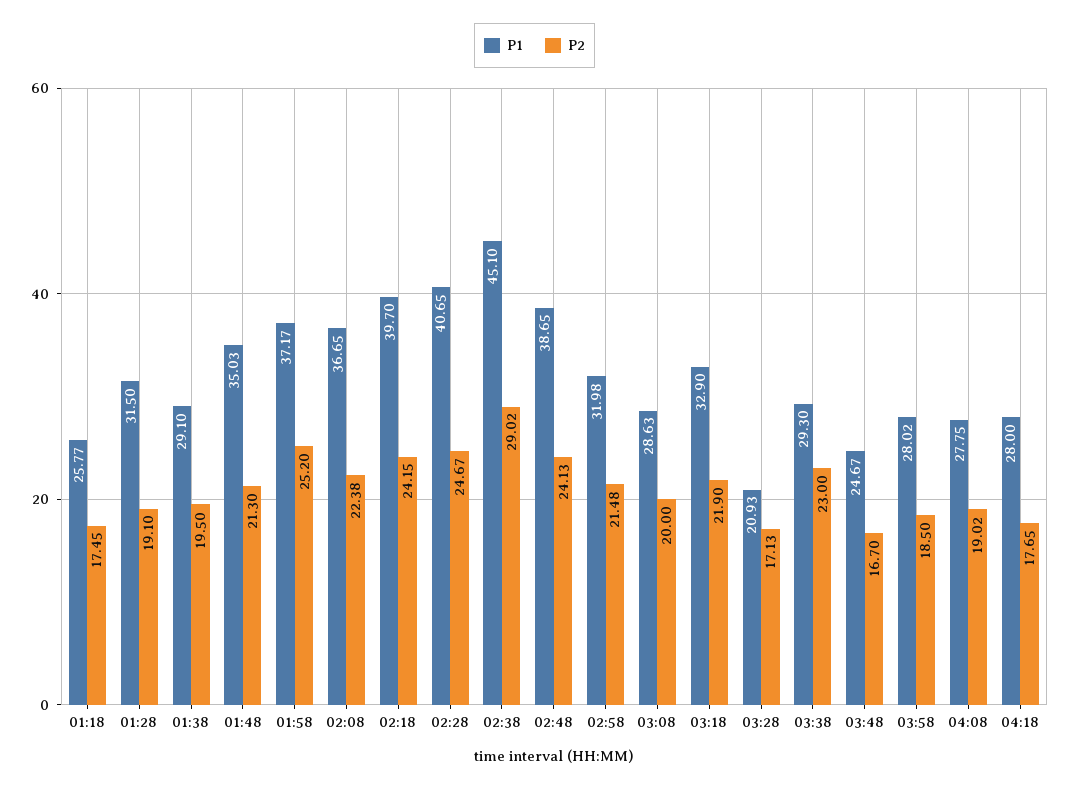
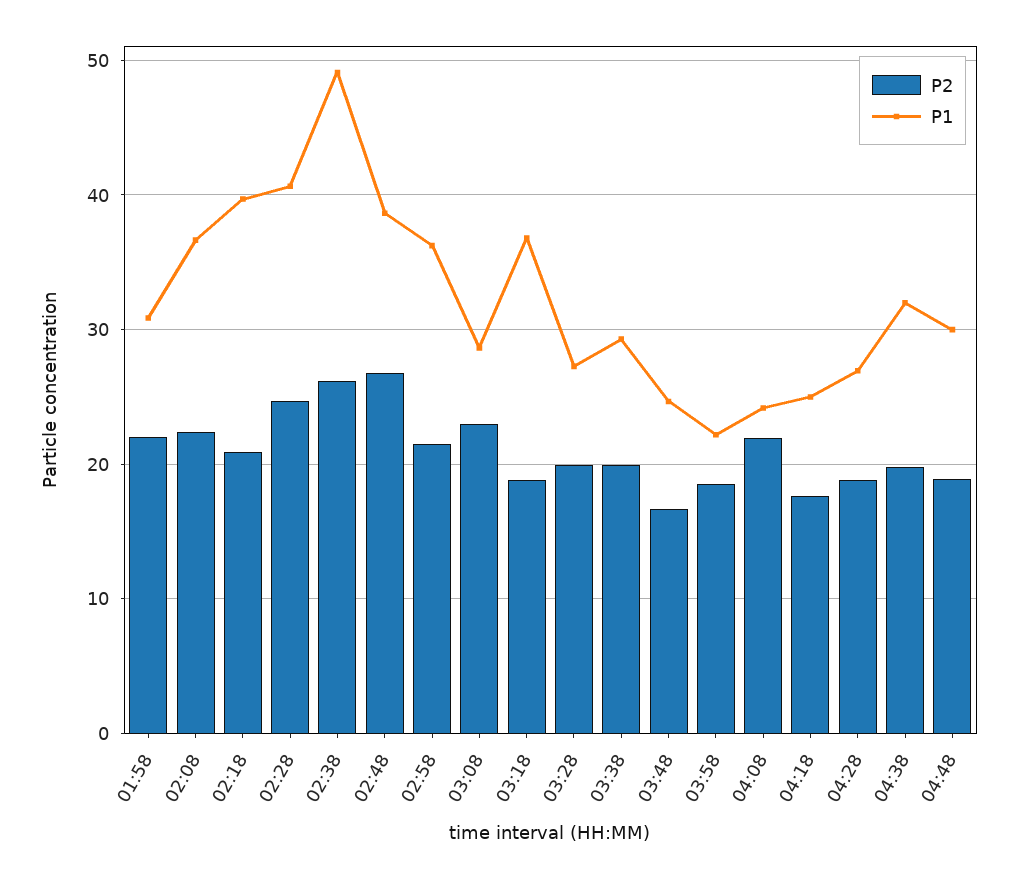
P1, 01:18: 25.77 -> none
P2, 01:18: 17.45 -> none
P1, 01:28: 31.5 -> none
P2, 01:28: 19.1 -> none
P1, 01:38: 29.1 -> none
P2, 01:38: 19.5 -> none
P1, 01:48: 35.03 -> none
P2, 01:48: 21.3 -> none
P1, 01:58: 37.17 -> 31
P2, 01:58: 25.2 -> 22
P2, 02:18: 24.15 -> 21
P1, 02:38: 45.1 -> 49
P2, 02:38: 29.02 -> 26
P2, 02:48: 24.13 -> 27
P1, 02:58: 31.98 -> 36
P2, 03:08: 20 -> 23
P1, 03:18: 32.9 -> 37
P2, 03:18: 21.9 -> 19
P1, 03:28: 20.93 -> 27
P2, 03:28: 17.13 -> 20
P2, 03:38: 23 -> 20
P1, 03:58: 28.02 -> 22
P1, 04:08: 27.75 -> 24
P2, 04:08: 19.02 -> 22
P1, 04:18: 28 -> 25
P2, 04:28: none -> 19
P1, 04:28: none -> 27
P2, 04:38: none -> 20
P1, 04:38: none -> 32
P2, 04:48: none -> 19
P1, 04:48: none -> 30

